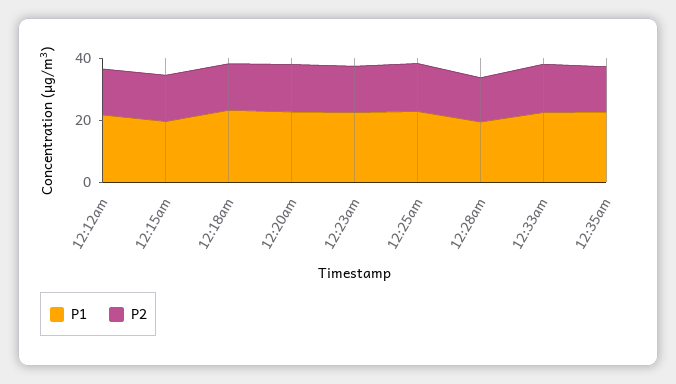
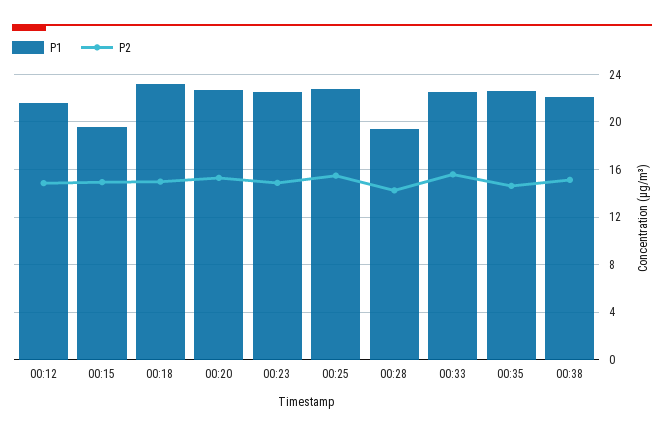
P1, 00:38: none -> 22
P2, 00:38: none -> 15

